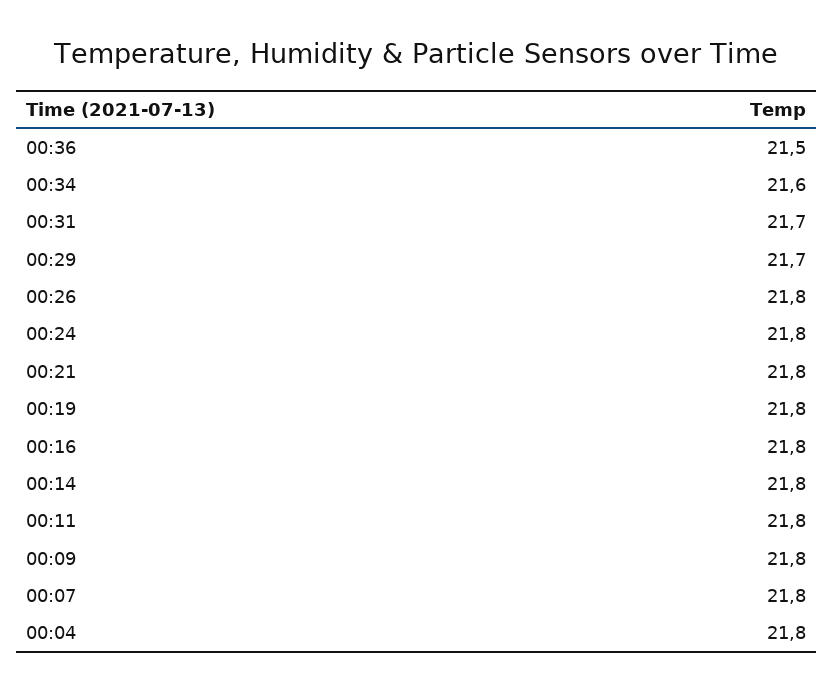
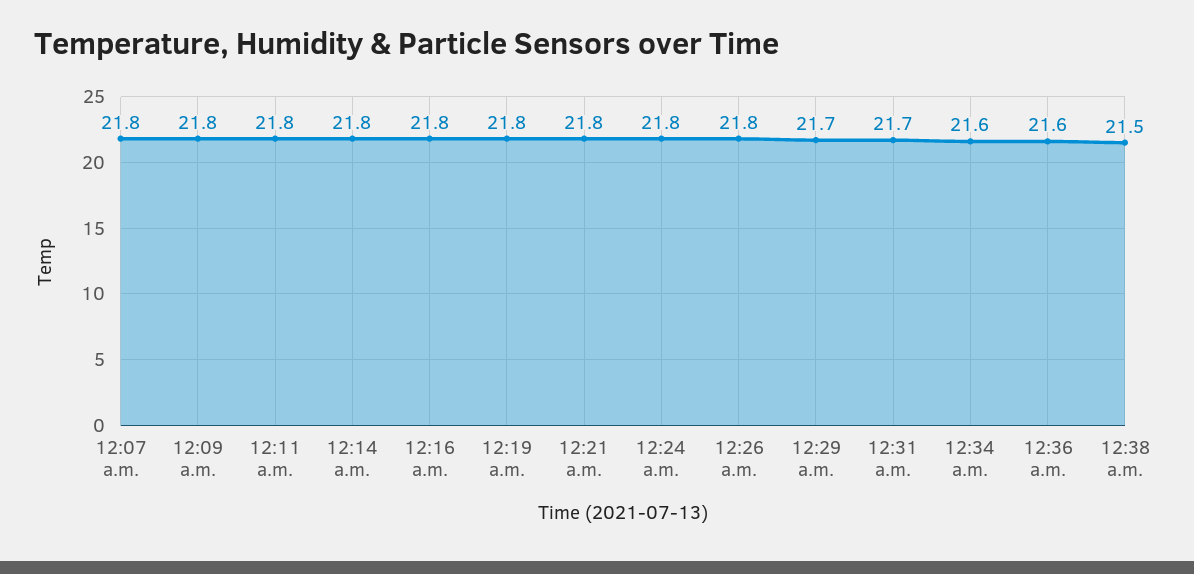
00:36: 21.5 -> 21.6
00:04: 21.8 -> none
12:38 a.m.: none -> 21.5

